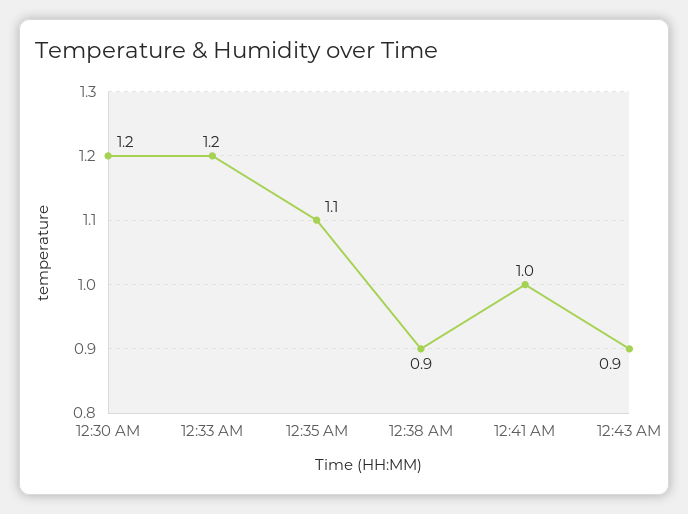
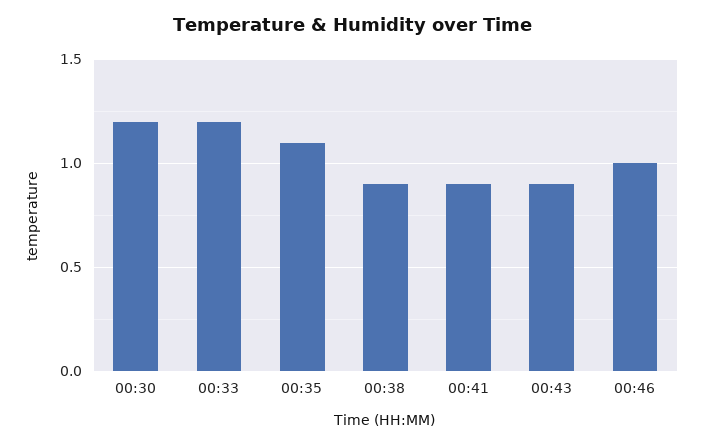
12:41 AM: 1 -> 0.9
00:46: none -> 1

